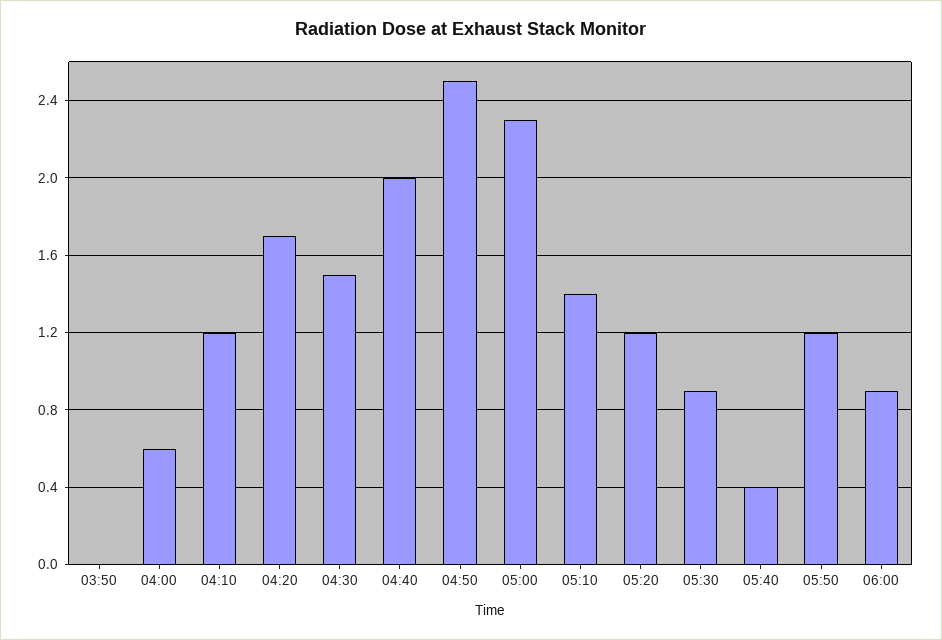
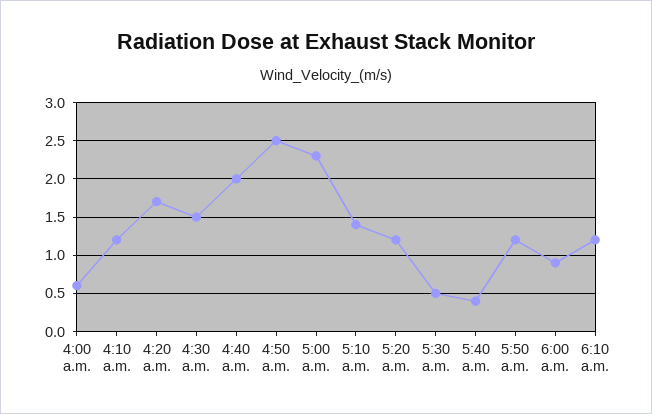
03:50: 0 -> none
05:30: 0.9 -> 0.5
6:10 a.m.: none -> 1.2

